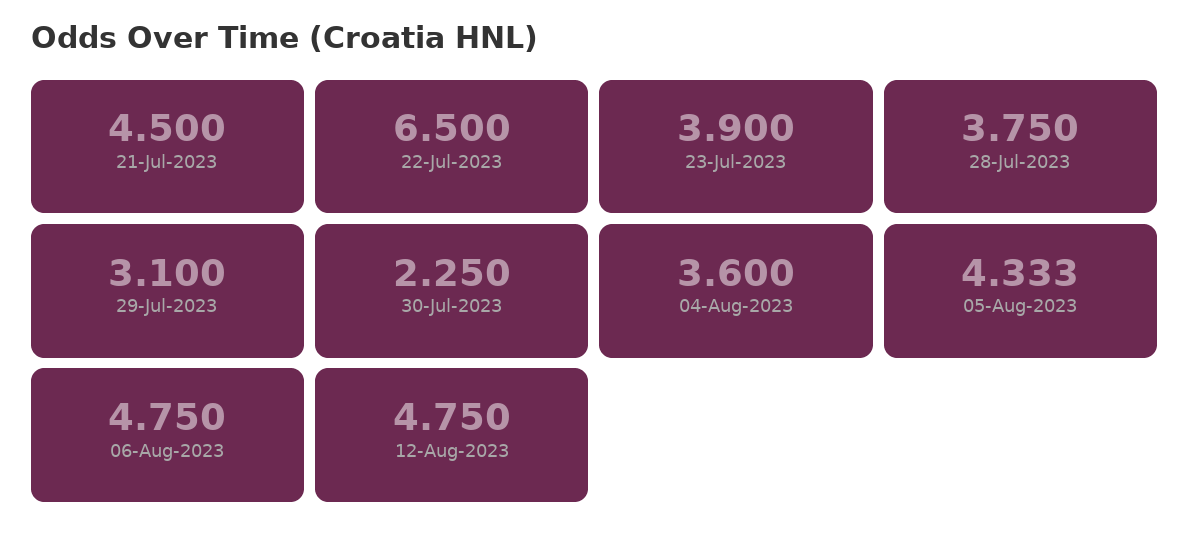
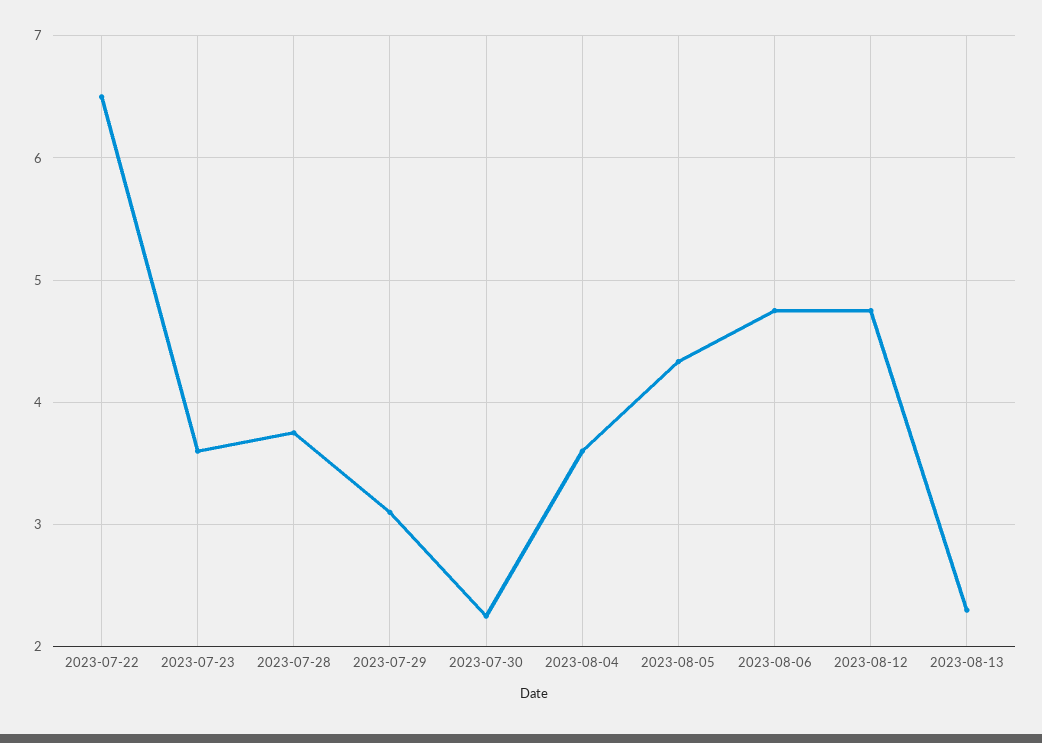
21-Jul-2023: 4.5 -> none
23-Jul-2023: 3.9 -> 3.6
2023-08-13: none -> 2.3

